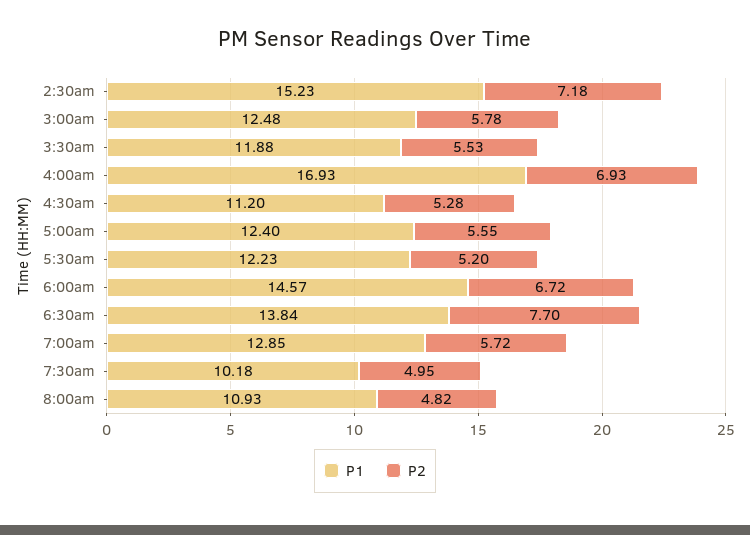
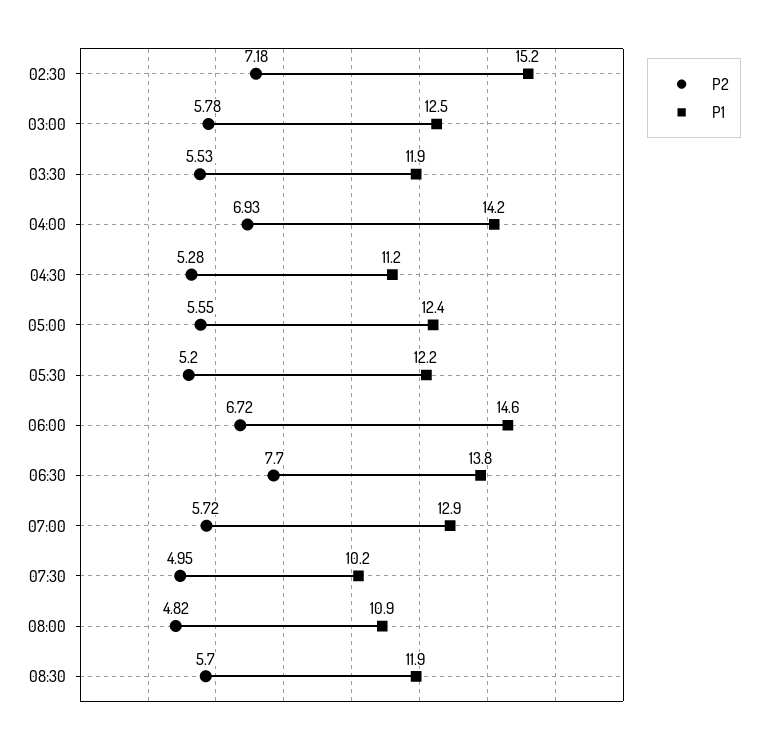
P1, 4:00am: 16.93 -> 14.2
P2, 08:30: none -> 5.7
P1, 08:30: none -> 11.9

